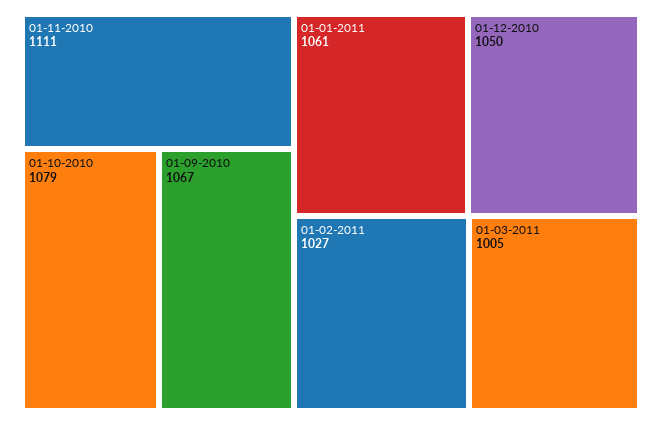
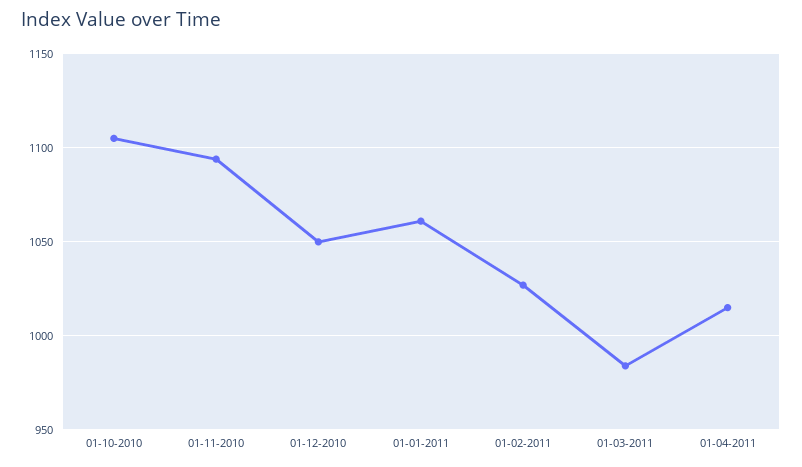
01-11-2010: 1111 -> 1095
01-10-2010: 1079 -> 1105
01-09-2010: 1067 -> none
01-03-2011: 1005 -> 985
01-04-2011: none -> 1015

